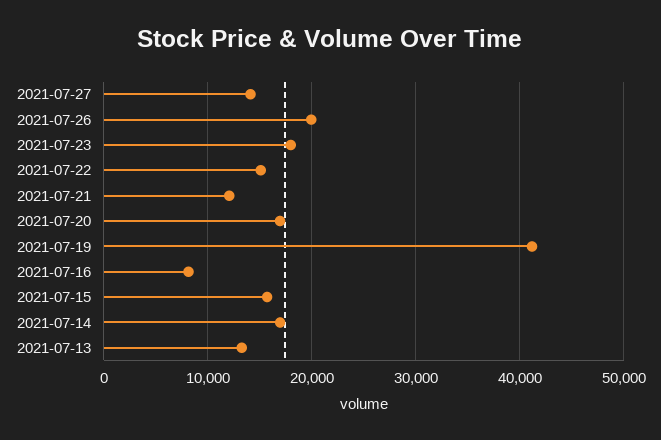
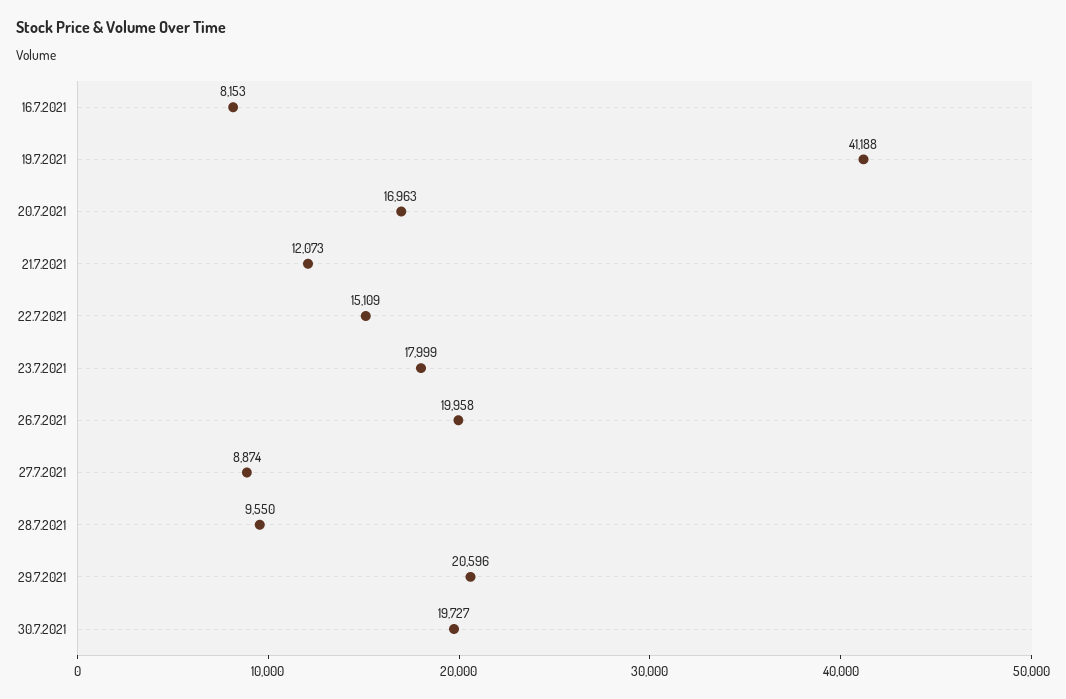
2021-07-27: 14000 -> 8874
2021-07-15: 16000 -> none
2021-07-14: 17000 -> none
2021-07-13: 13000 -> none
28.7.2021: none -> 9550
29.7.2021: none -> 20596
30.7.2021: none -> 19727

